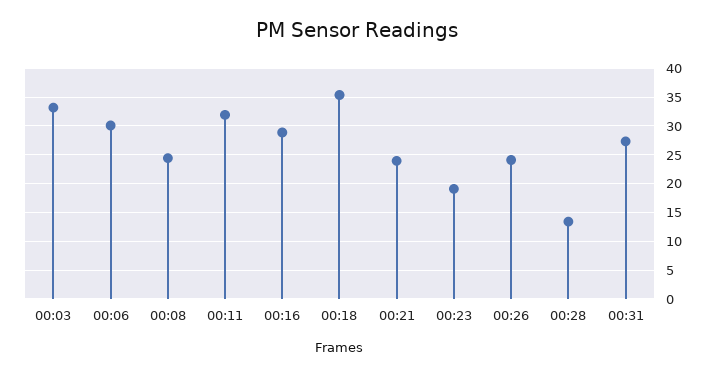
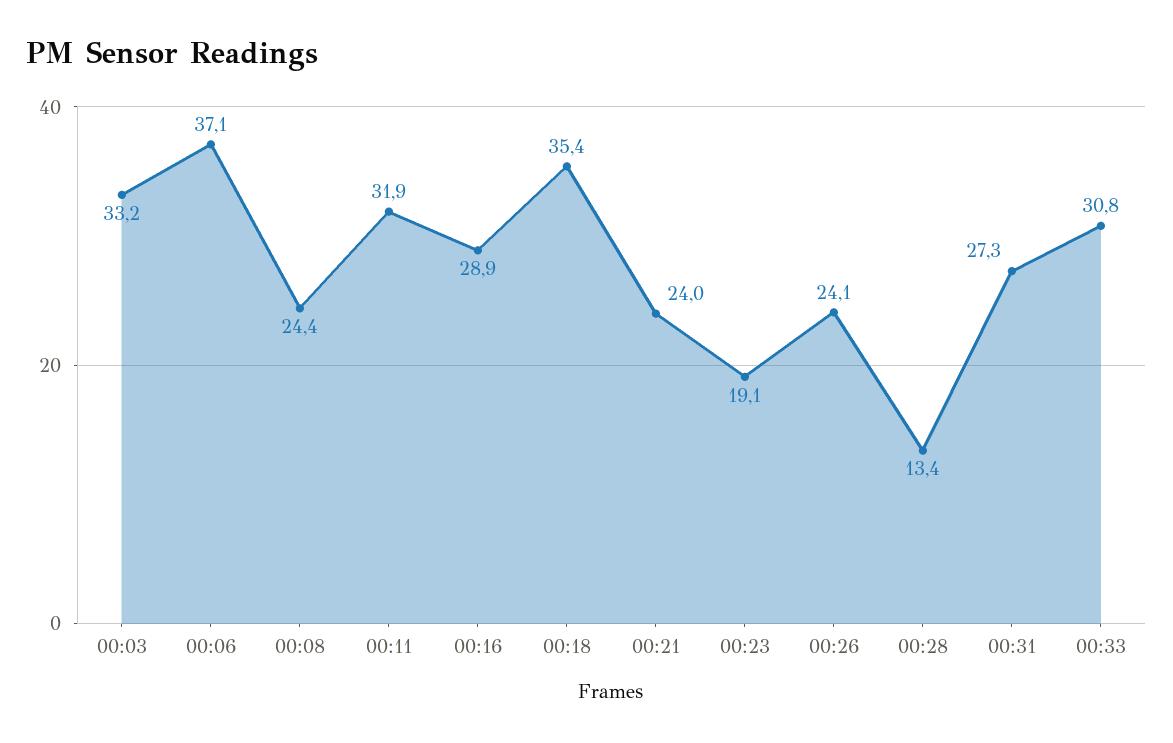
00:06: 30 -> 37.1
00:33: none -> 30.8

